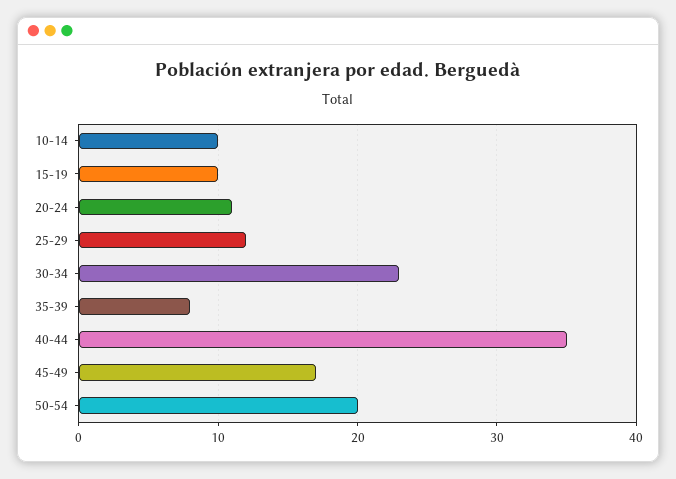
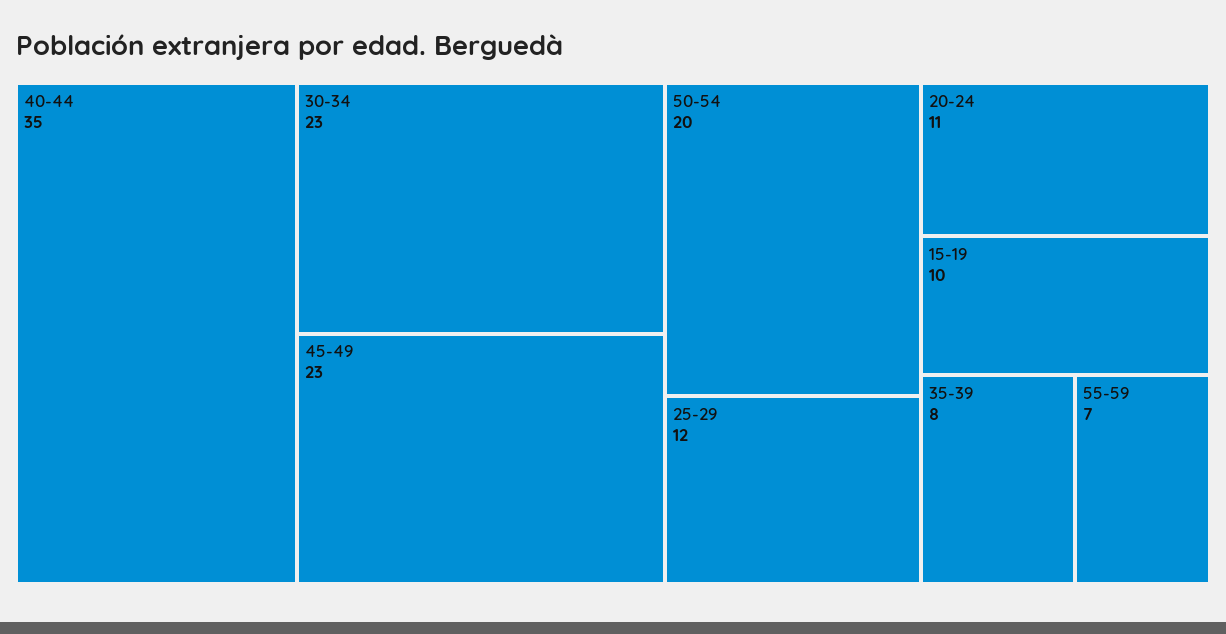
10-14: 10 -> none
45-49: 17 -> 23
55-59: none -> 7

